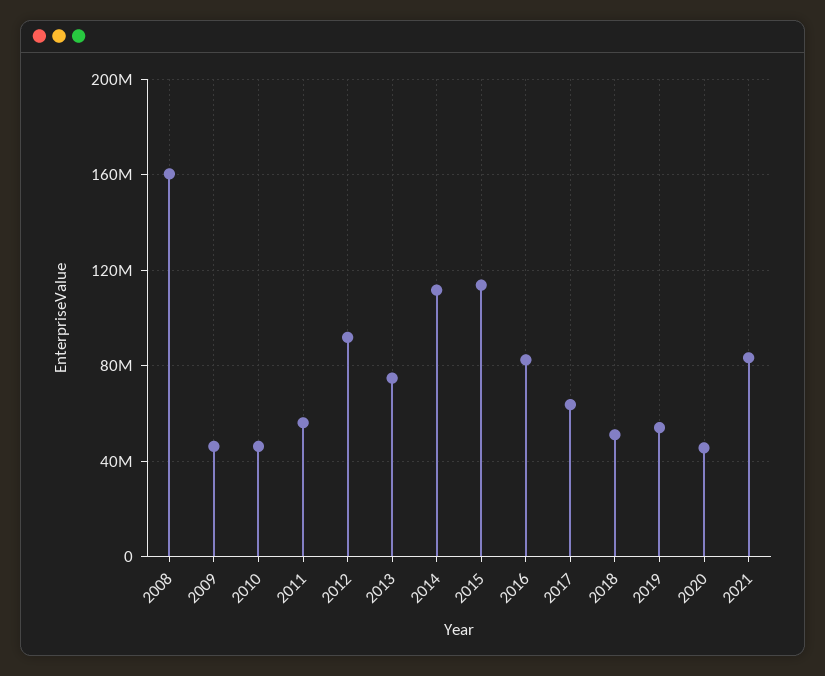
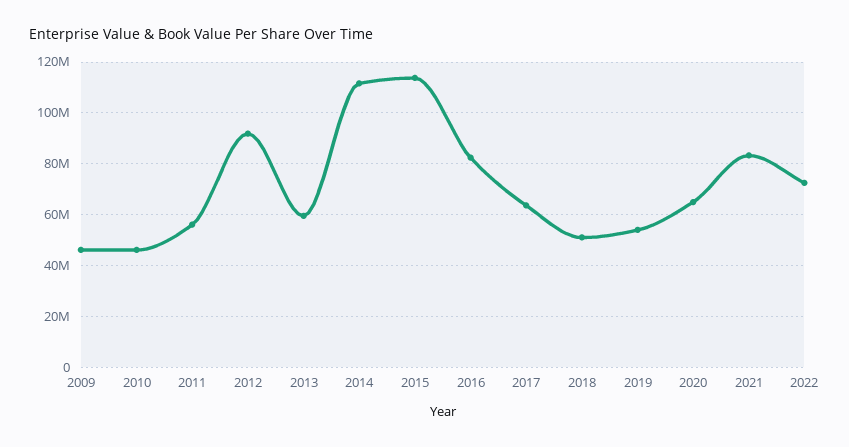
2008: 160000000 -> none
2013: 75000000 -> 60000000
2020: 45000000 -> 65000000
2022: none -> 72500000

